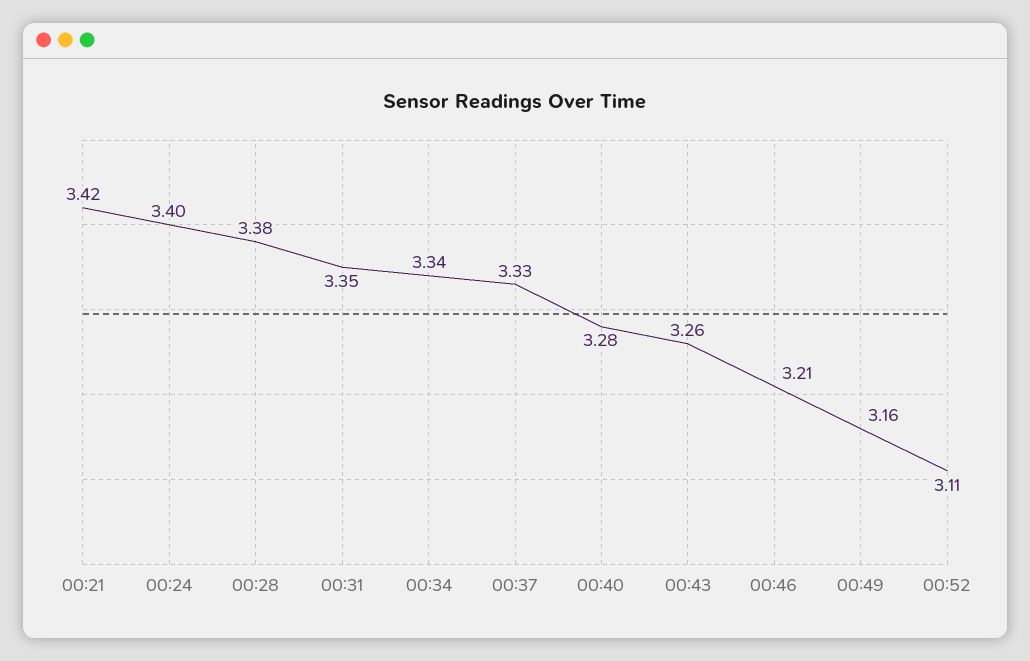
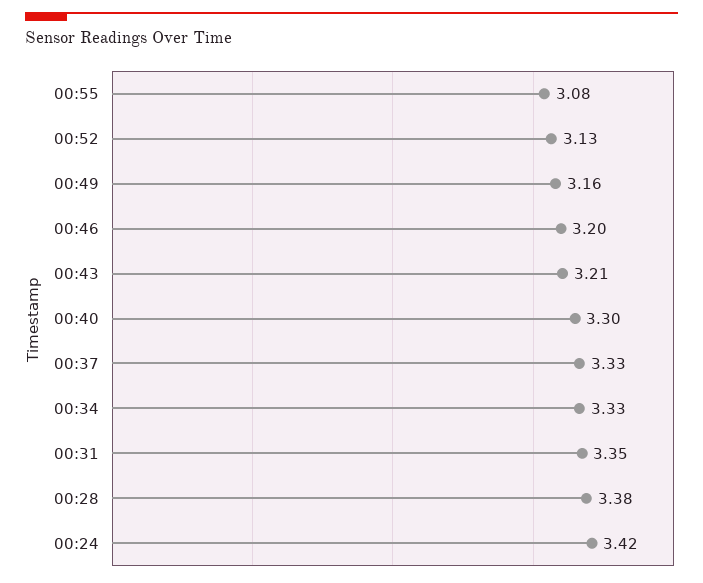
00:21: 3.42 -> none
00:24: 3.4 -> 3.42
00:34: 3.34 -> 3.33
00:40: 3.28 -> 3.3
00:43: 3.26 -> 3.21
00:46: 3.21 -> 3.2
00:52: 3.11 -> 3.13
00:55: none -> 3.08

